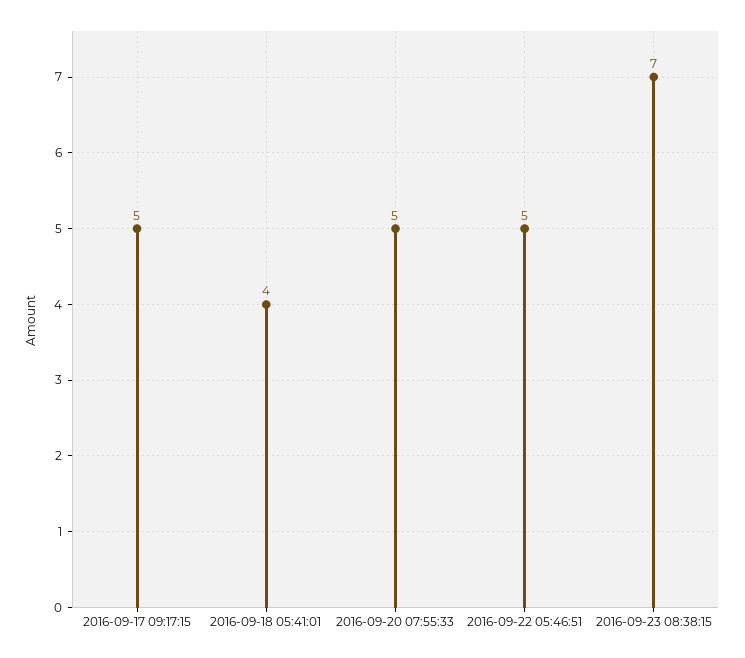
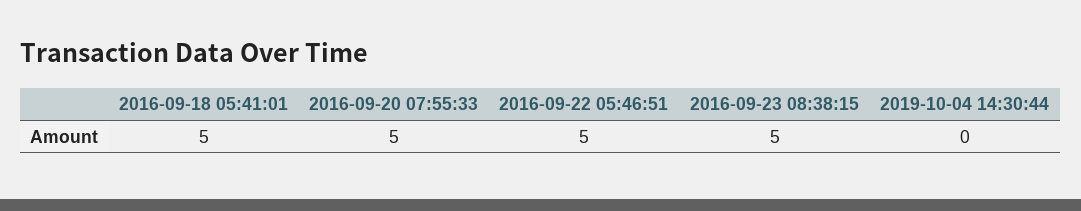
2016-09-17 09:17:15: 5 -> none
2016-09-18 05:41:01: 4 -> 5
2016-09-23 08:38:15: 7 -> 5
2019-10-04 14:30:44: none -> 0

